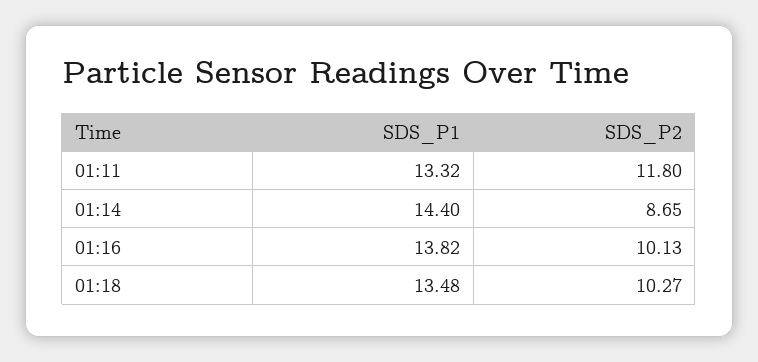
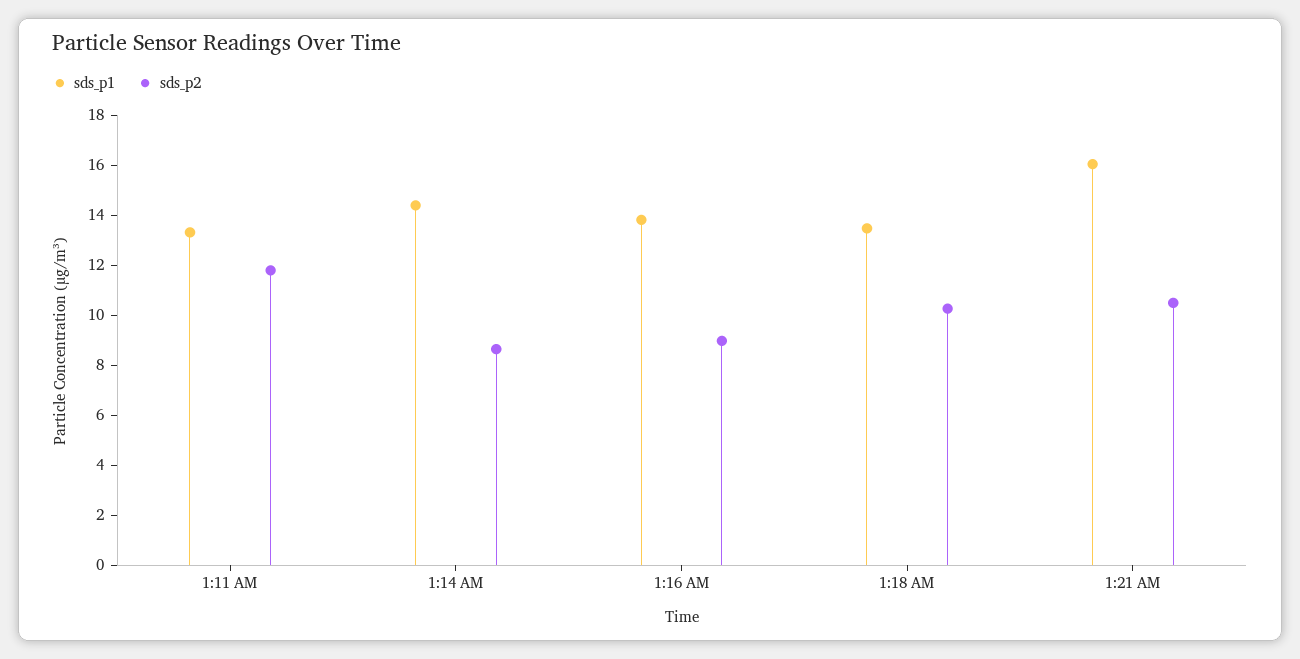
SDS_P2, 01:16: 10.13 -> 9
SDS_P1, 1:21 AM: none -> 16
SDS_P2, 1:21 AM: none -> 10.5

